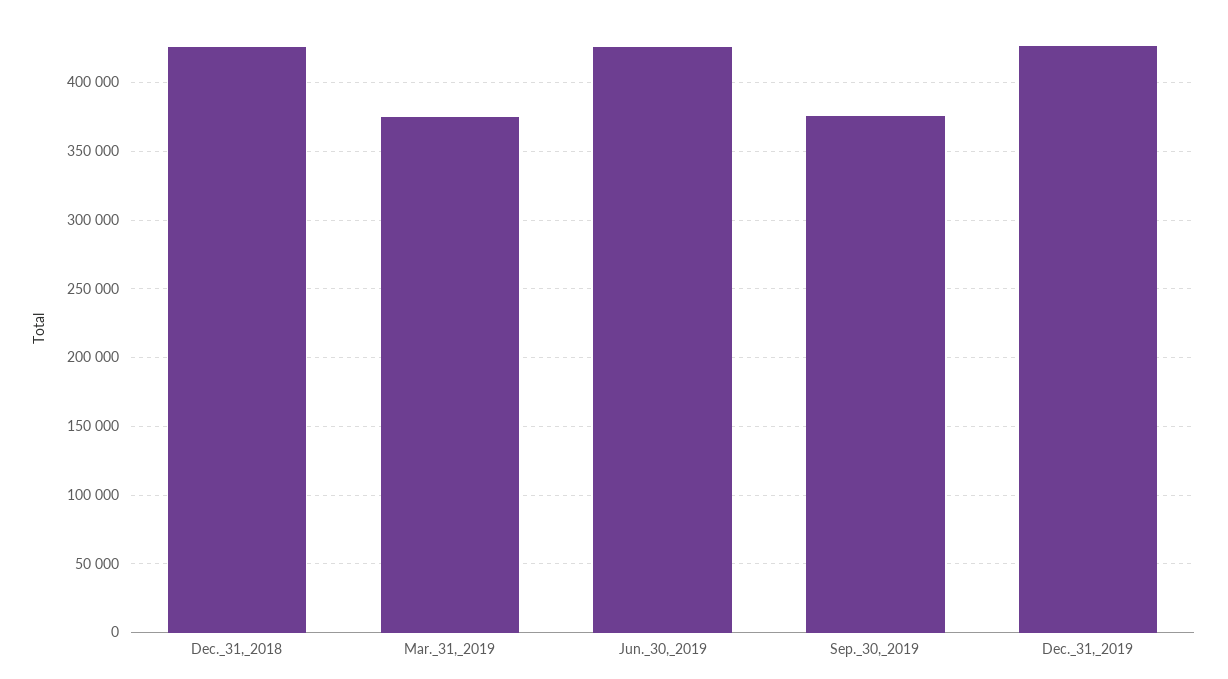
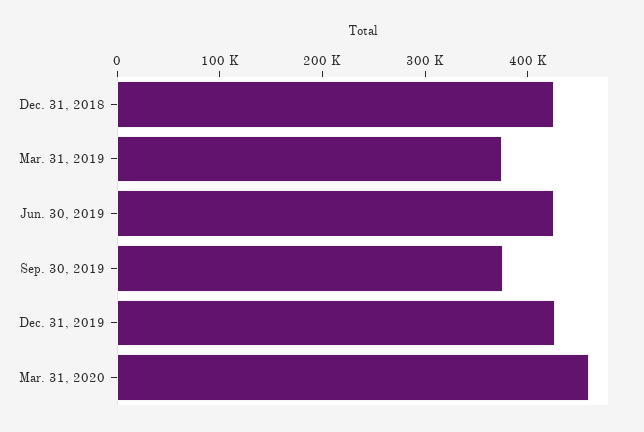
Mar. 31, 2020: none -> 460000

